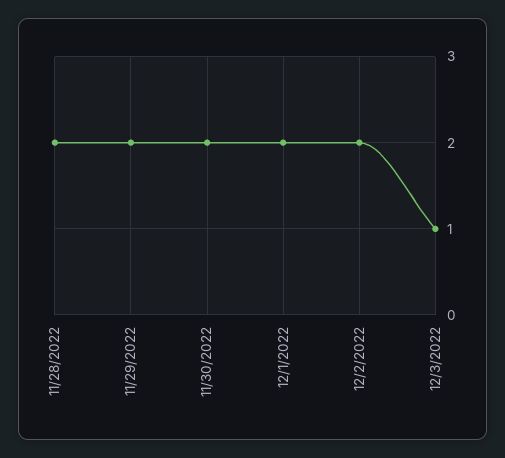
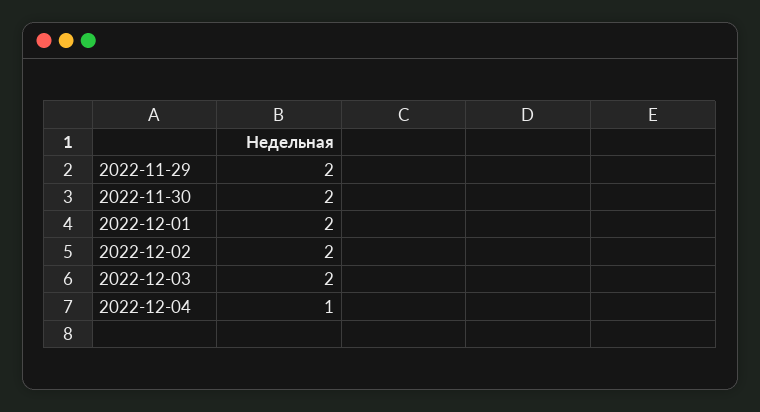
11/28/2022: 2 -> none
12/3/2022: 1 -> 2
2022-12-04: none -> 1

